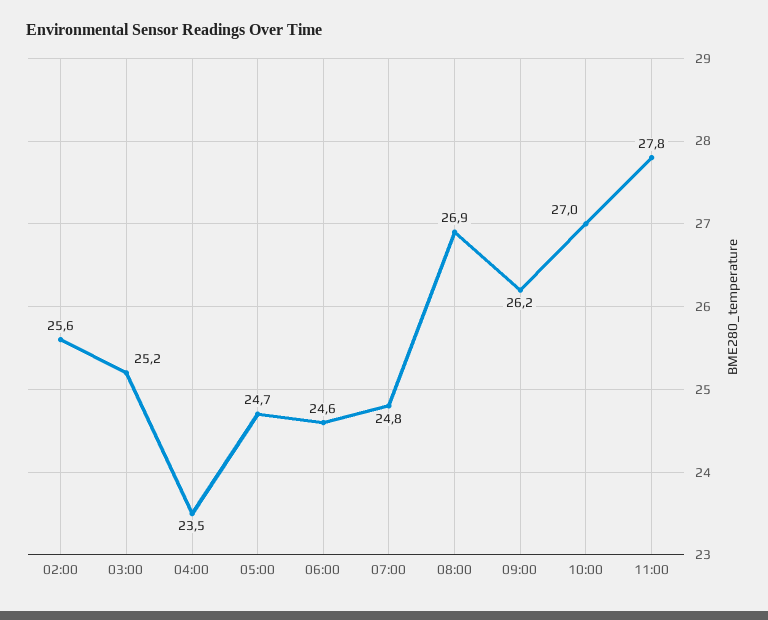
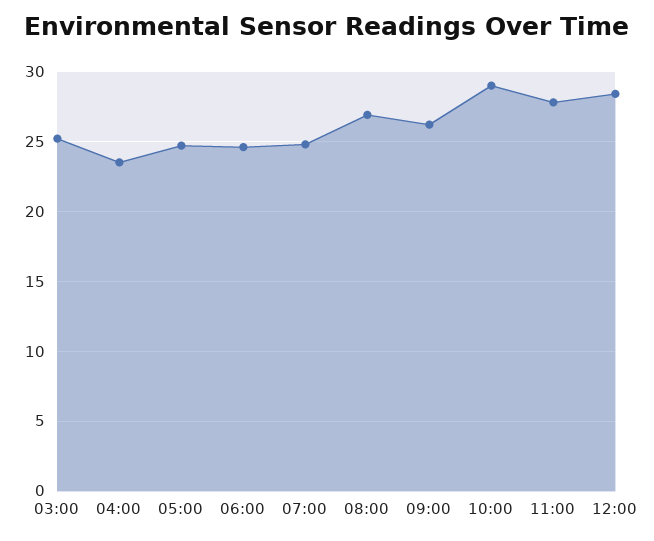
02:00: 25.6 -> none
10:00: 27 -> 29
12:00: none -> 28.5

